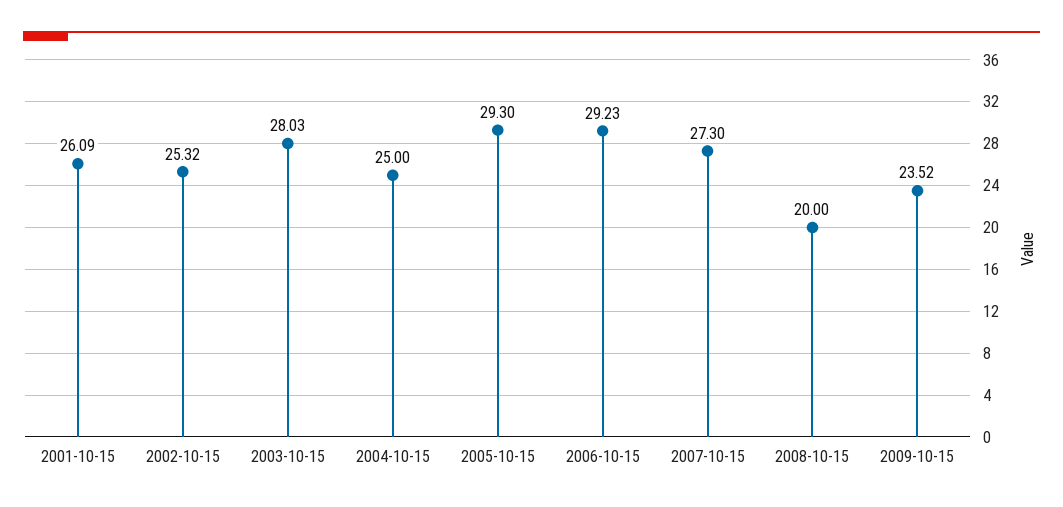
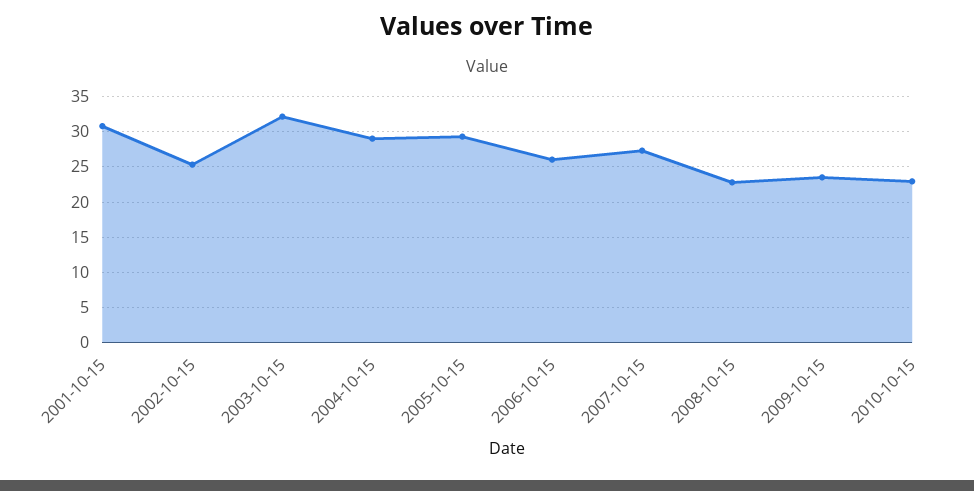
2001-10-15: 26.09 -> 31
2003-10-15: 28.03 -> 32
2004-10-15: 25 -> 29
2006-10-15: 29.23 -> 26
2008-10-15: 20 -> 23
2010-10-15: none -> 23

